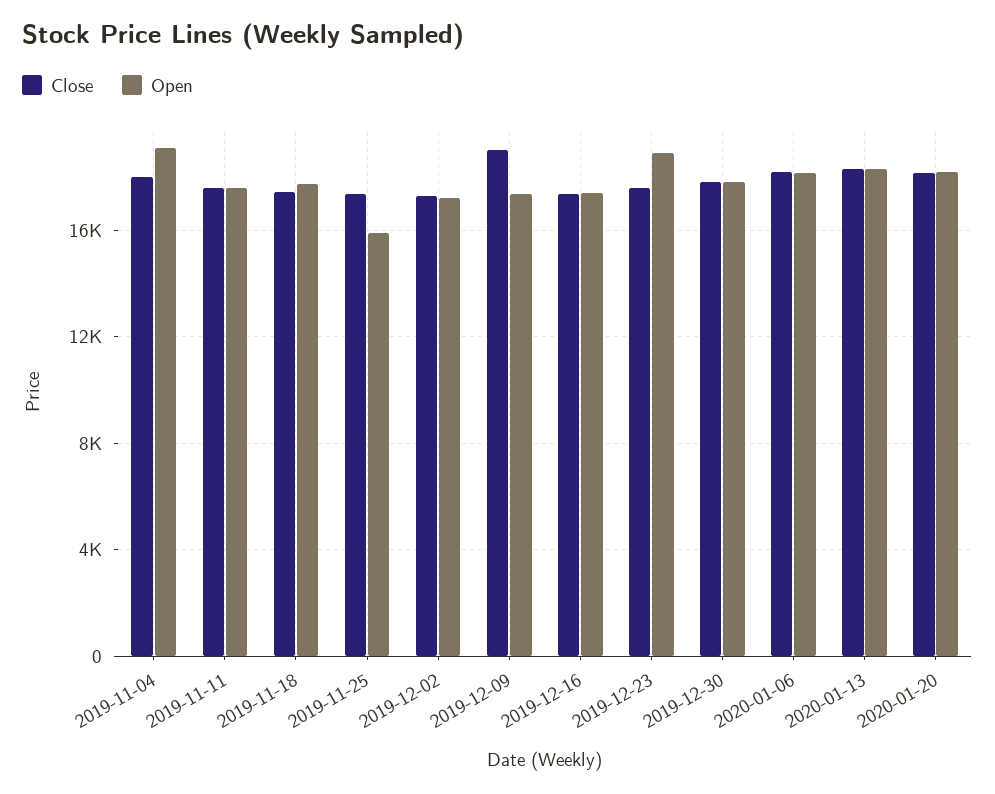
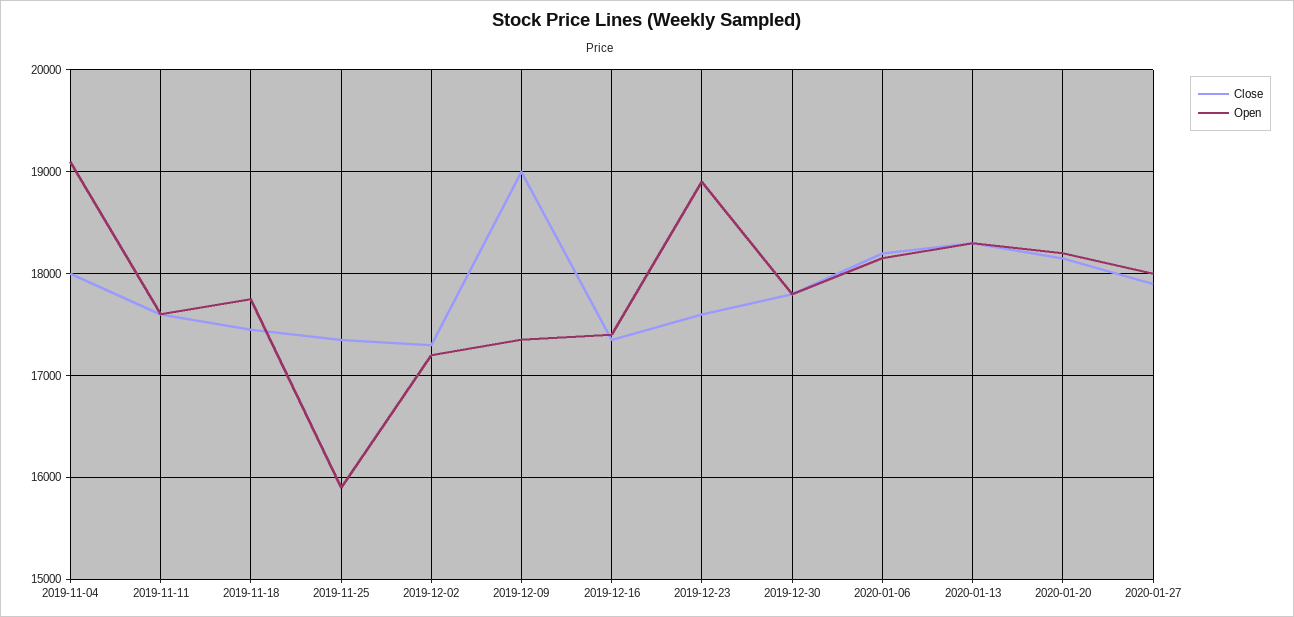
Close, 2020-01-27: none -> 17900
Open, 2020-01-27: none -> 18000

